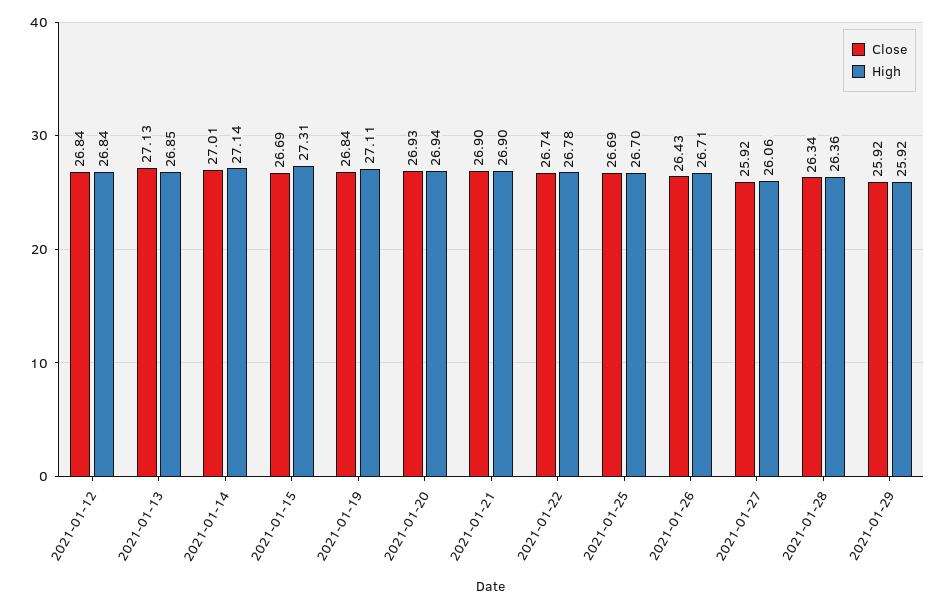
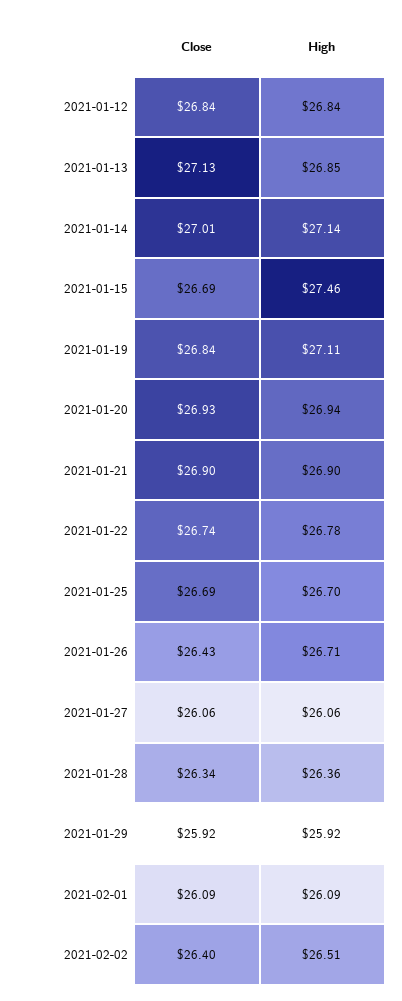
High, 2021-01-15: 27.31 -> 27.46
Close, 2021-01-27: 25.92 -> 26.06
Close, 2021-02-01: none -> 26.09
High, 2021-02-01: none -> 26.09
Close, 2021-02-02: none -> 26.4
High, 2021-02-02: none -> 26.51

